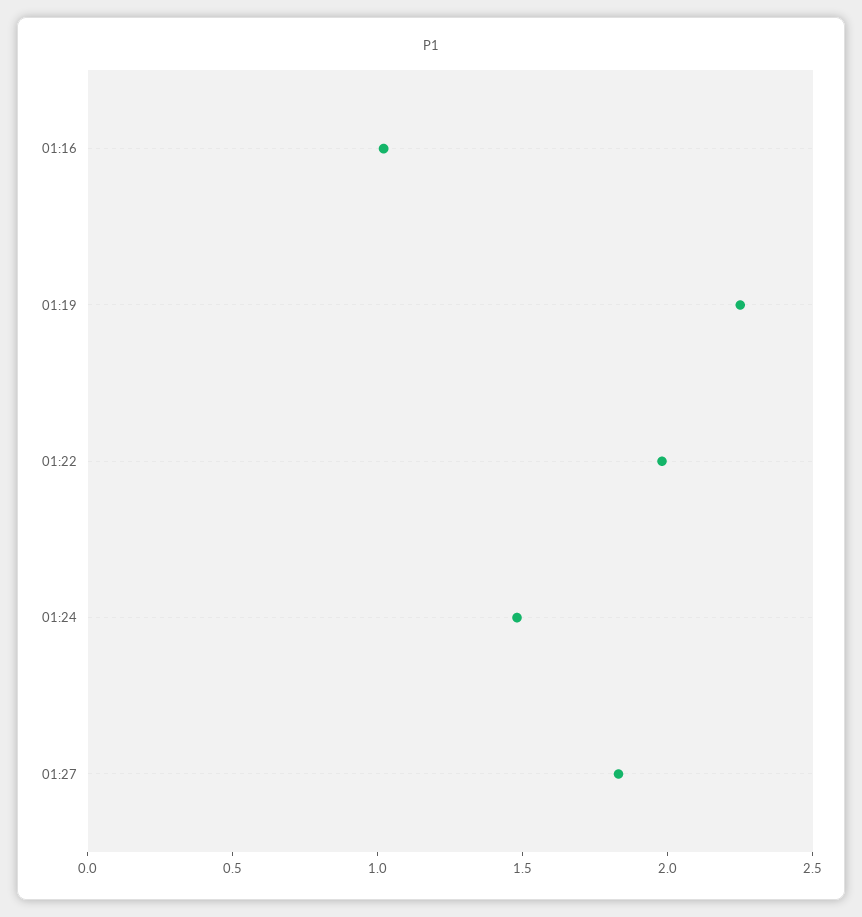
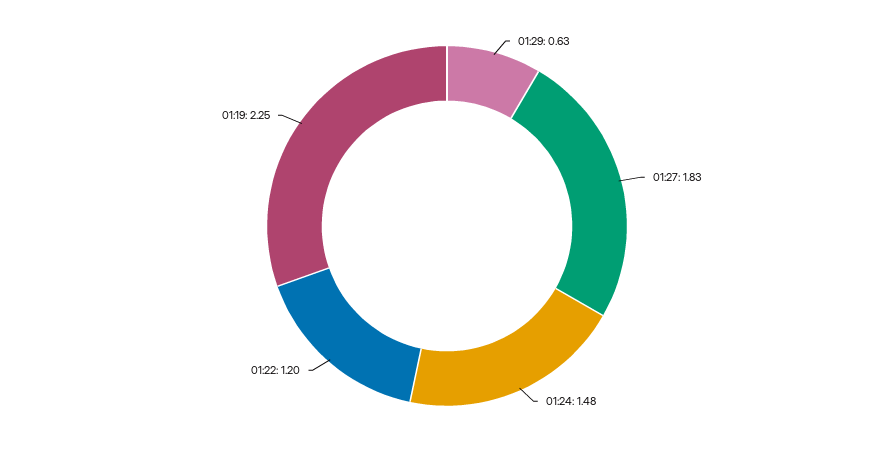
01:16: 1 -> none
01:22: 2 -> 1.2
01:29: none -> 0.63

